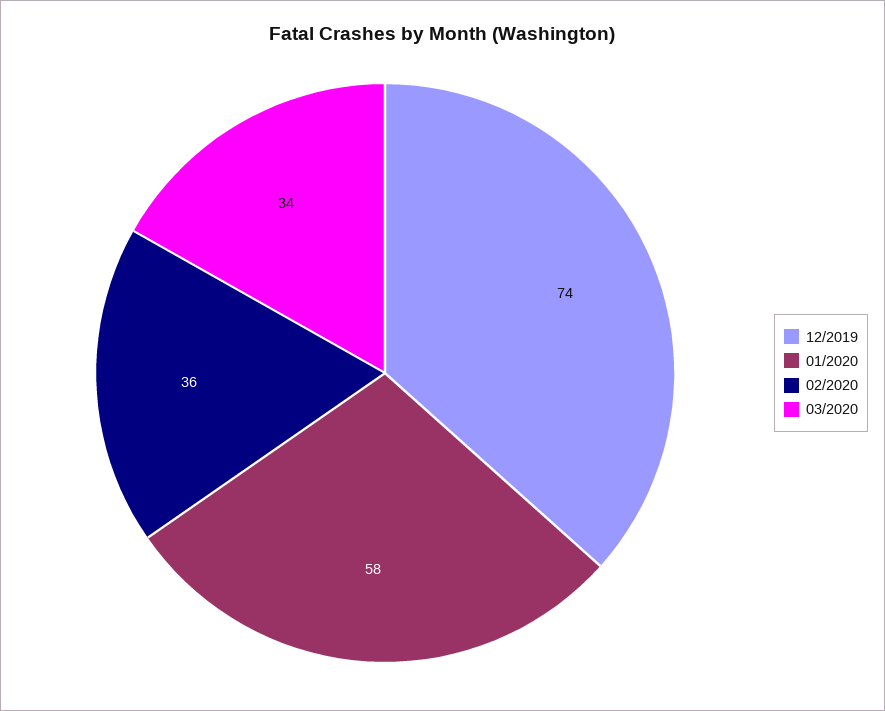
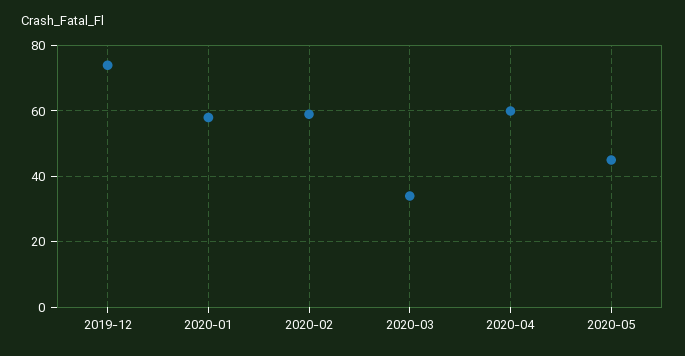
02/2020: 36 -> 60
2020-04: none -> 60
2020-05: none -> 45

